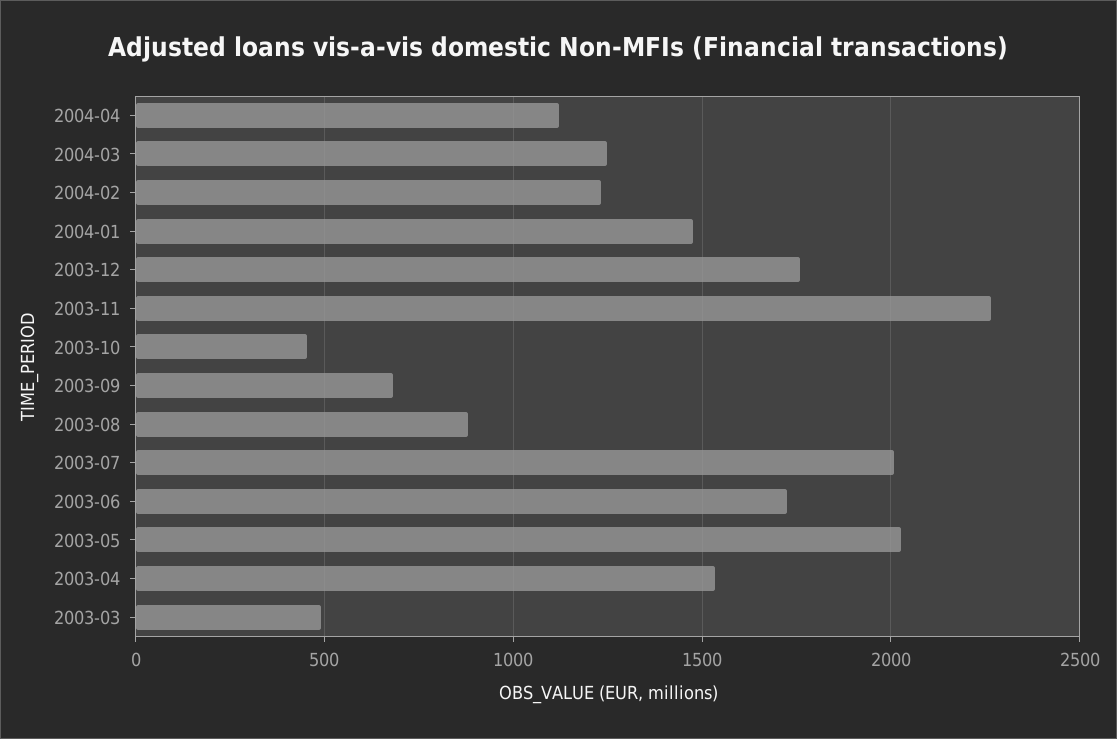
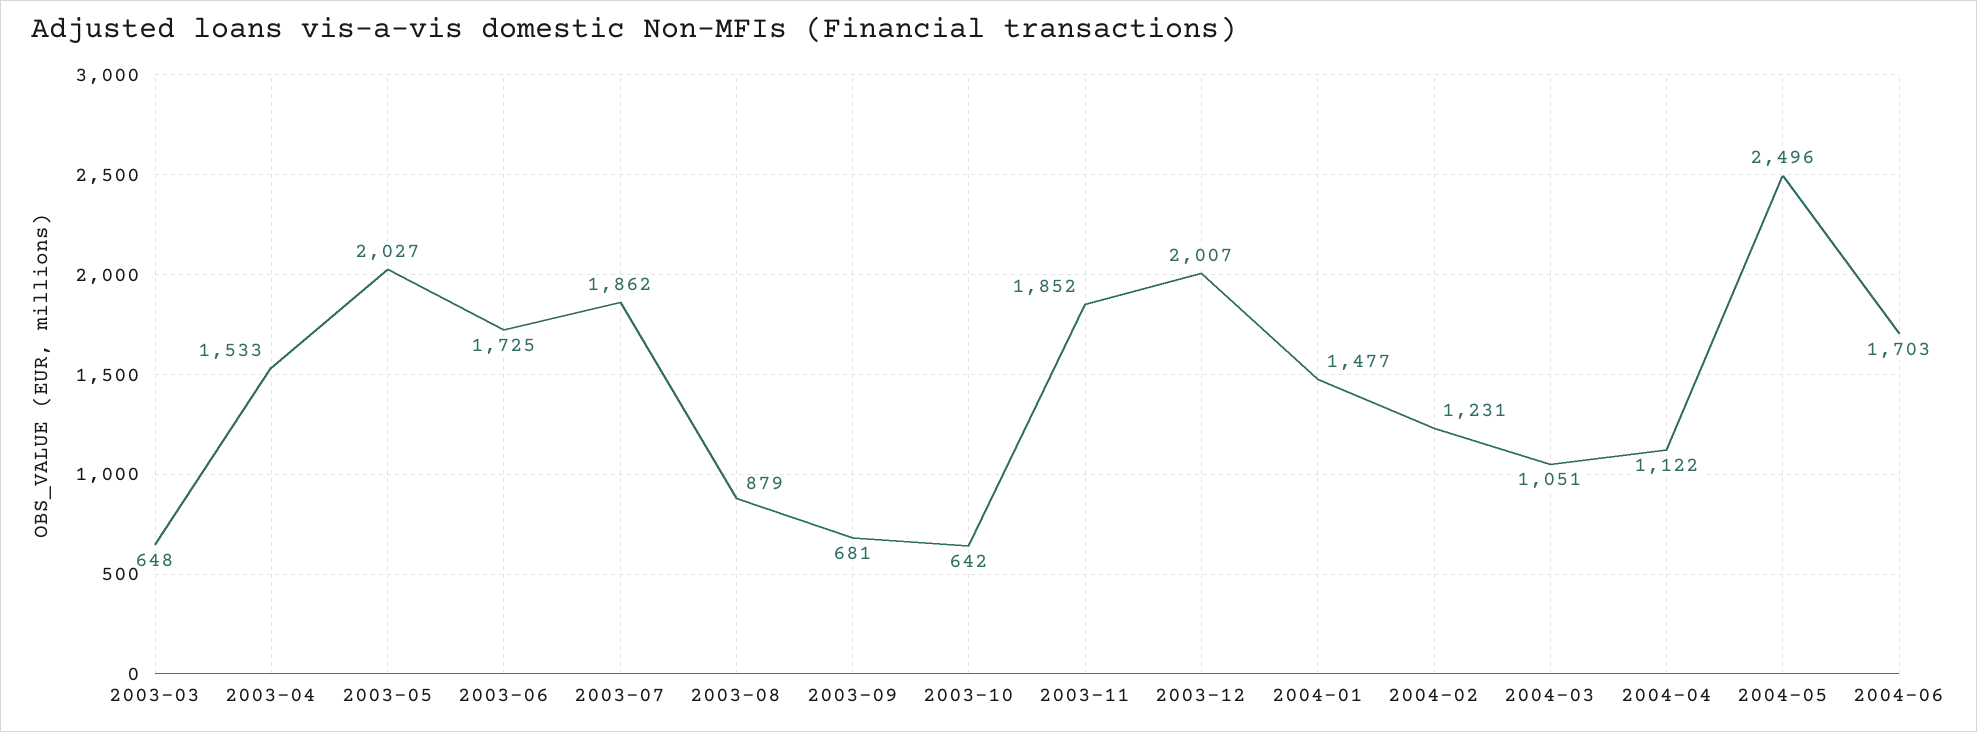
2004-03: 1250 -> 1051
2003-12: 1750 -> 2007
2003-11: 2250 -> 1852
2003-10: 450 -> 642
2003-07: 2000 -> 1862
2003-03: 500 -> 648
2004-05: none -> 2496
2004-06: none -> 1703

